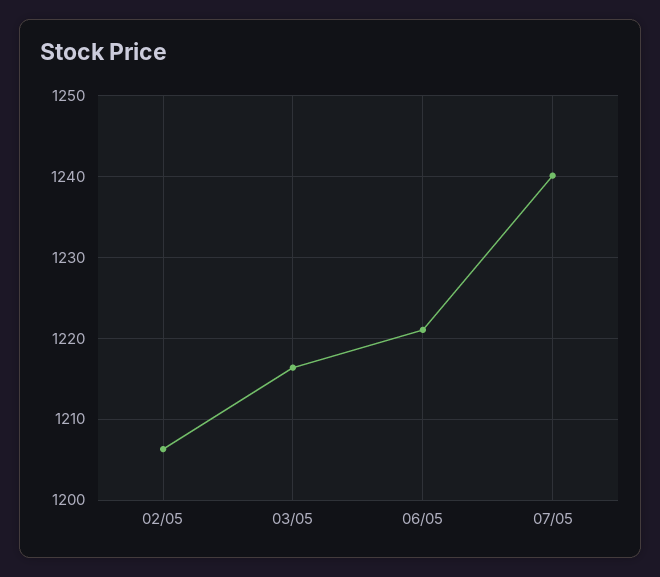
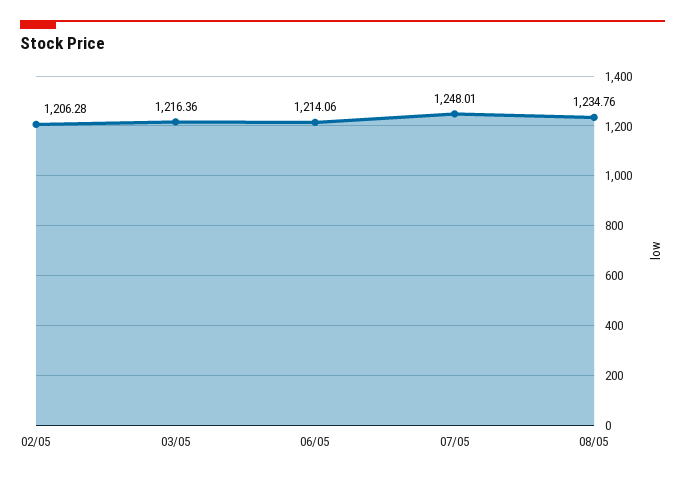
06/05: 1221 -> 1214.06
07/05: 1240 -> 1248.01
08/05: none -> 1234.76

